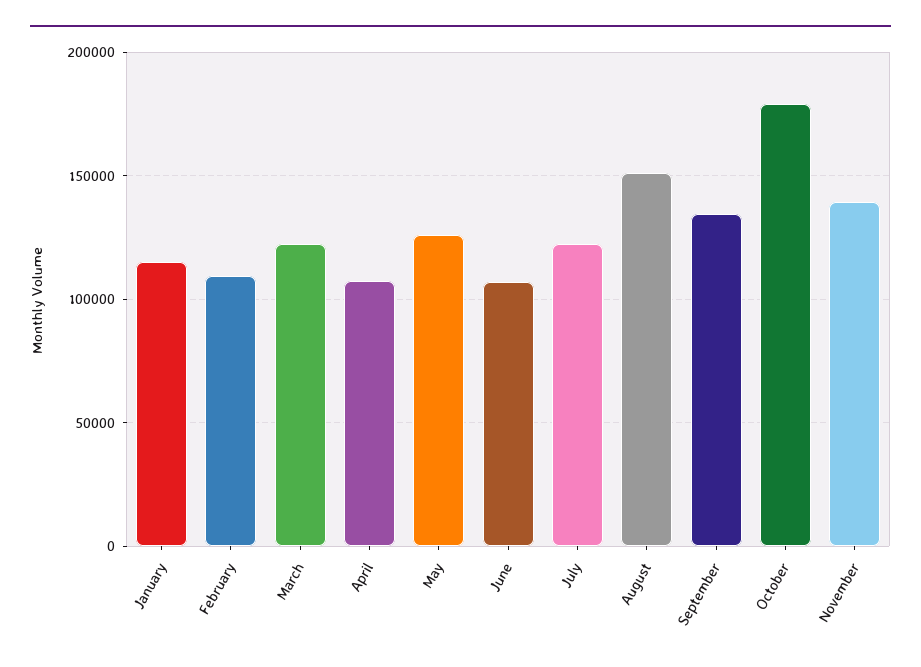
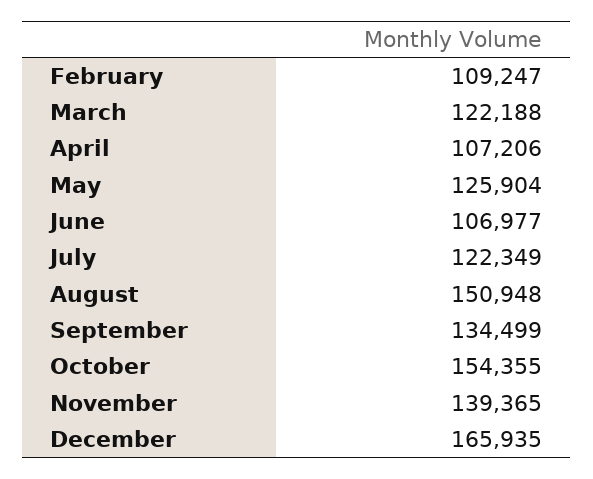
January: 115000 -> none
October: 180000 -> 154355
December: none -> 165935

